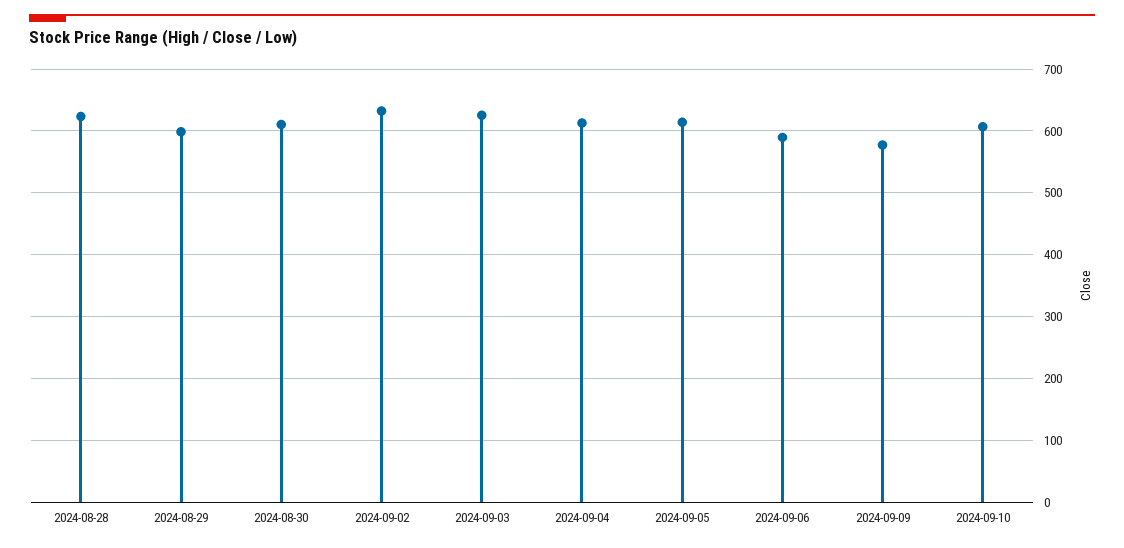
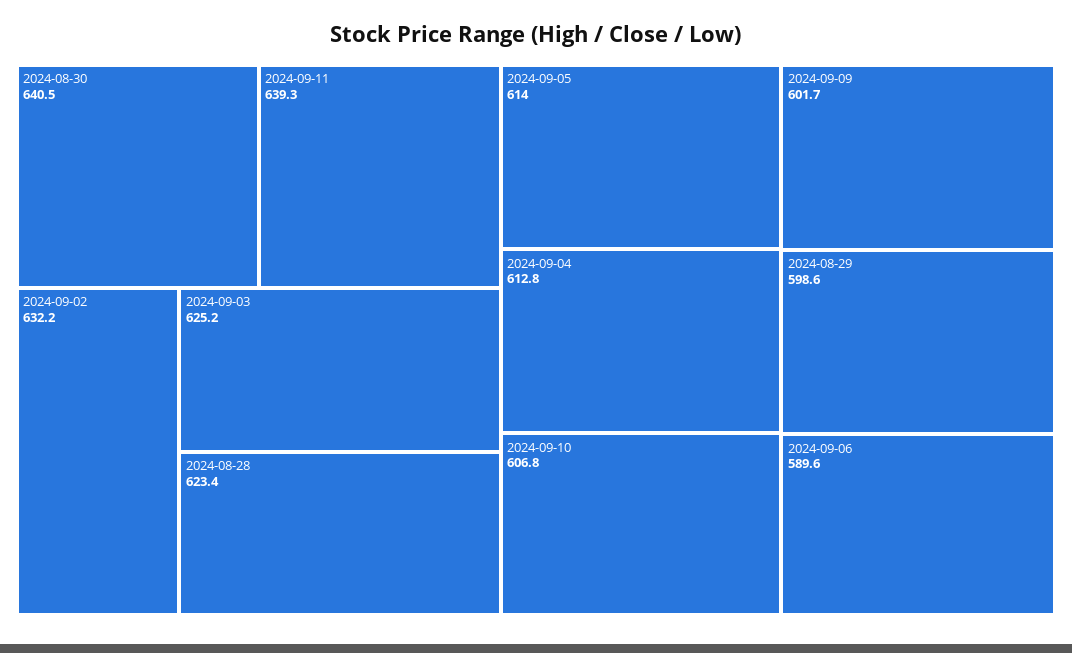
2024-08-30: 610 -> 640.5
2024-09-09: 580 -> 601.7
2024-09-11: none -> 639.3

